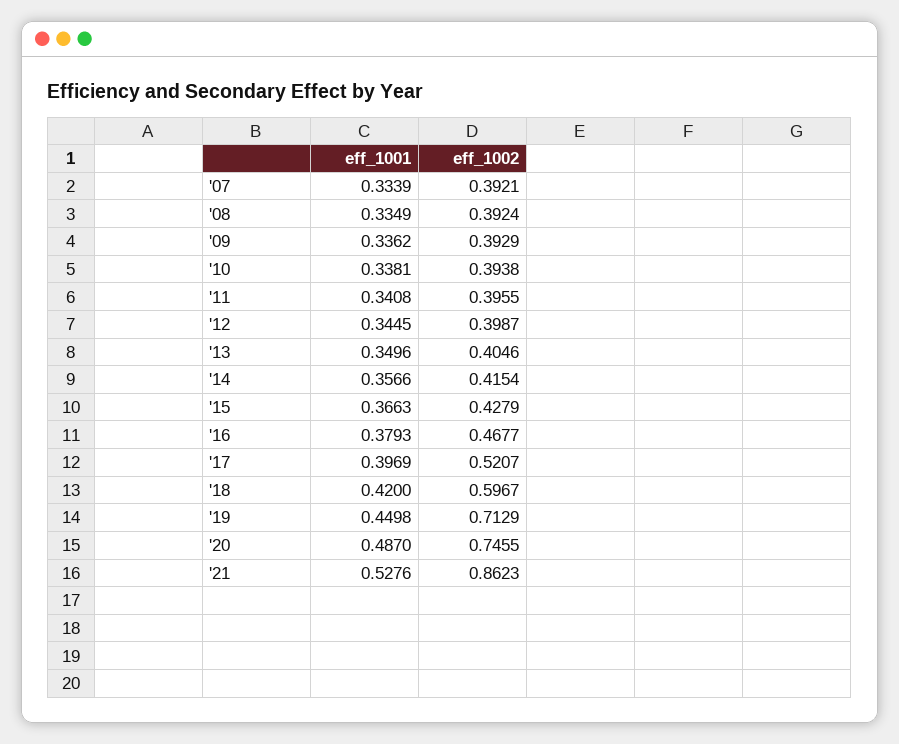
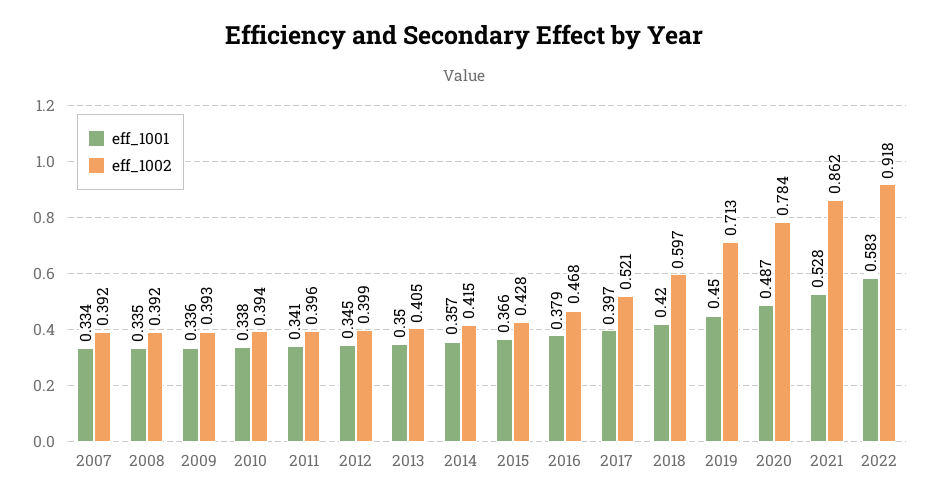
eff_1002, '20: 0.7455 -> 0.784
eff_1001, 2022: none -> 0.583
eff_1002, 2022: none -> 0.918

